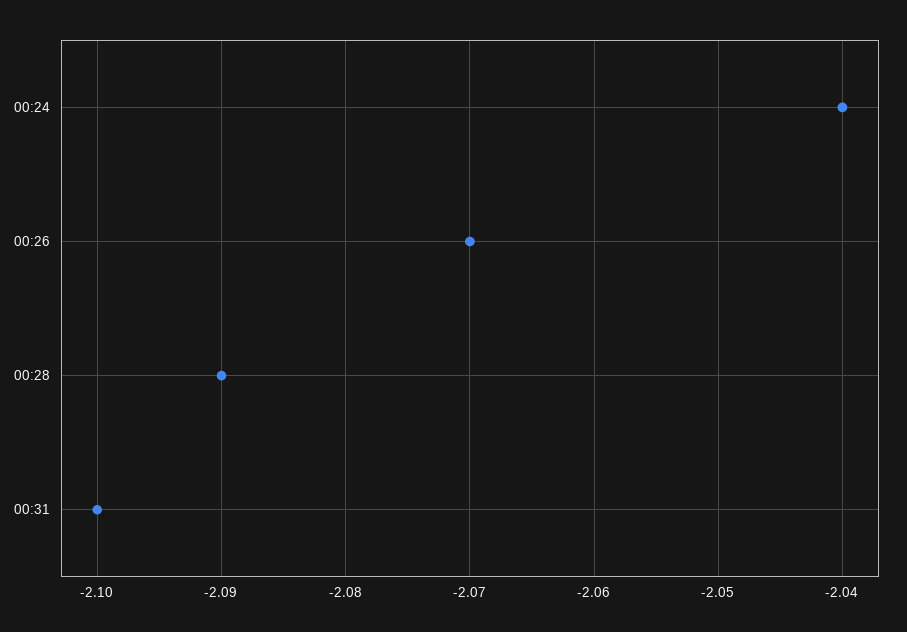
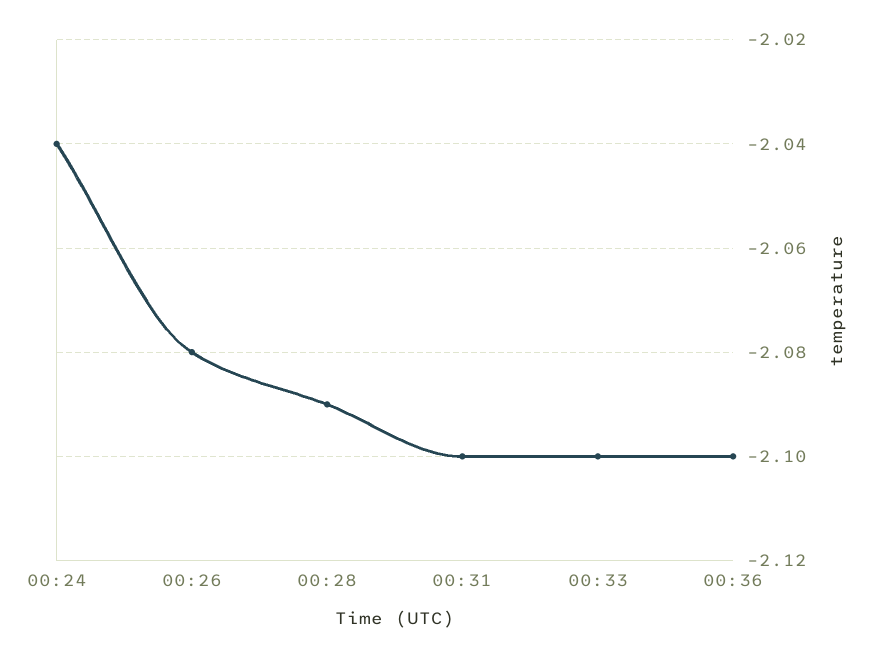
00:26: -2.07 -> -2.08
00:33: none -> -2.1
00:36: none -> -2.1

